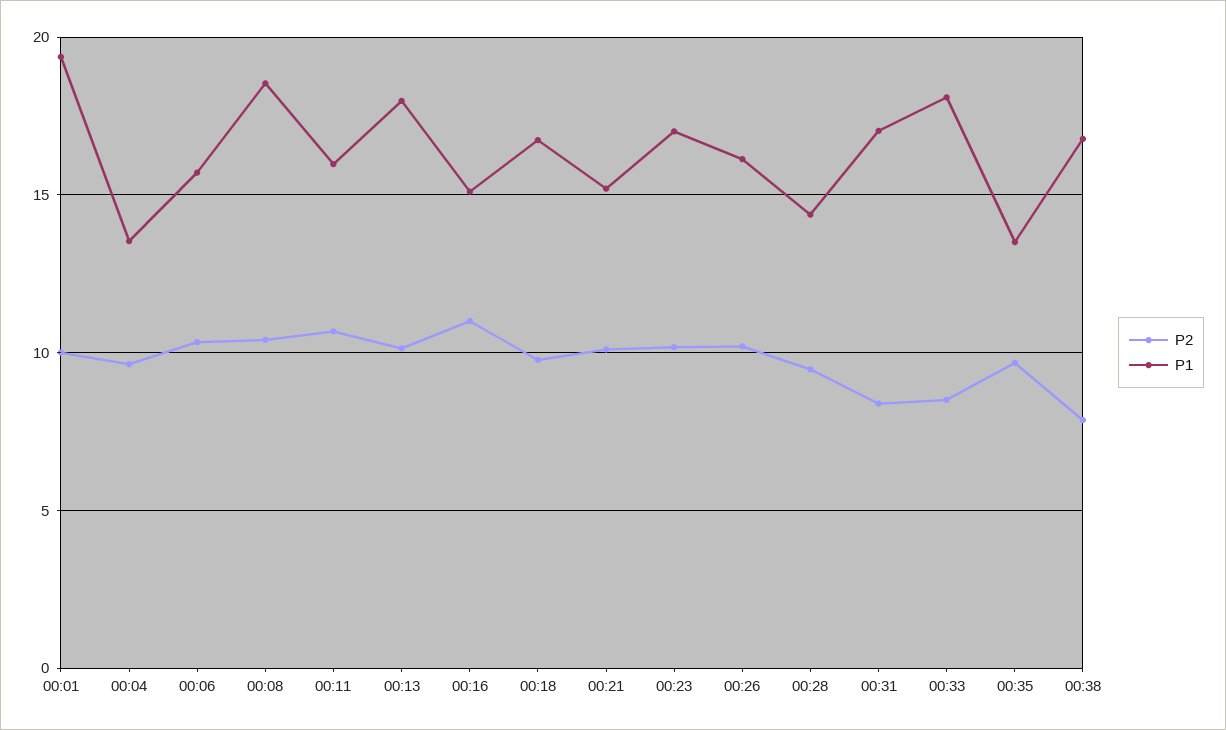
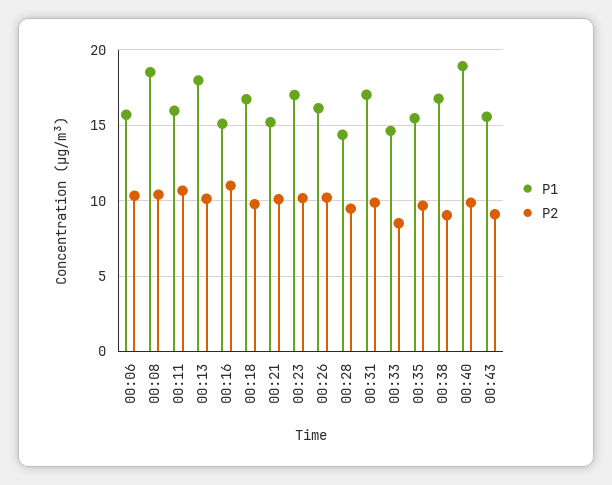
P2, 00:01: 10 -> none
P1, 00:01: 19.5 -> none
P2, 00:04: 9.5 -> none
P1, 00:04: 13.5 -> none
P2, 00:31: 8.5 -> 10
P1, 00:33: 18 -> 14.5
P1, 00:35: 13.5 -> 15.5
P2, 00:38: 8 -> 9
P1, 00:40: none -> 19
P2, 00:40: none -> 10
P1, 00:43: none -> 15.5
P2, 00:43: none -> 9

